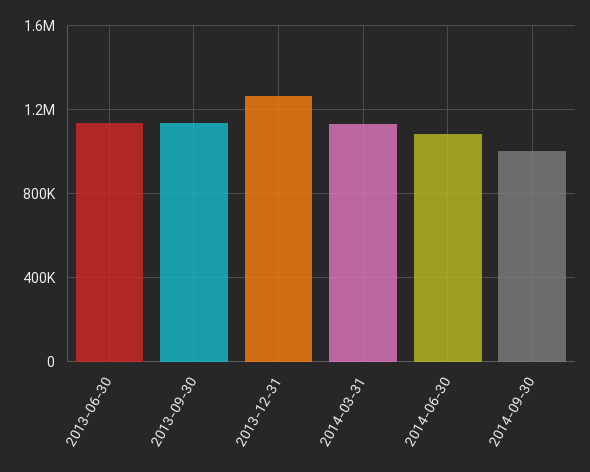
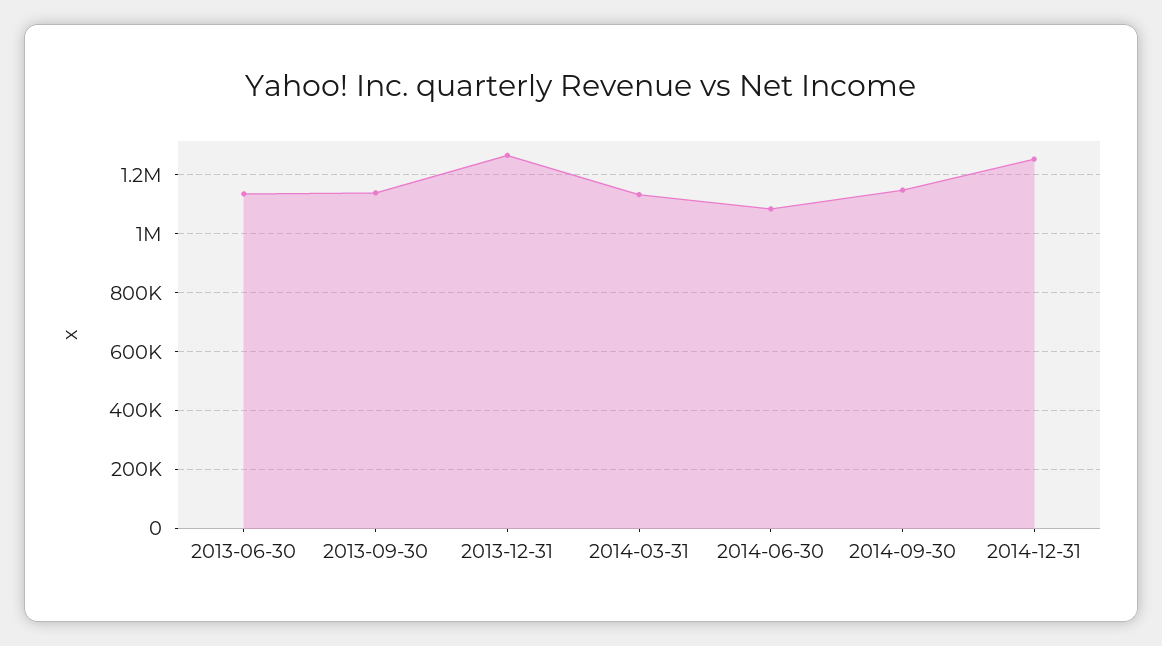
2014-09-30: 1000000 -> 1150000
2014-12-31: none -> 1250000

